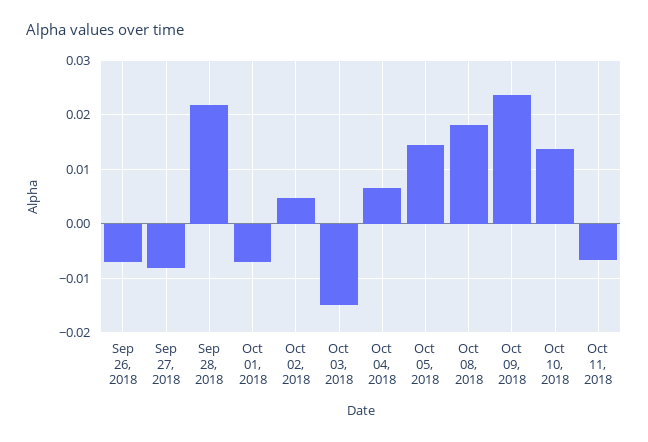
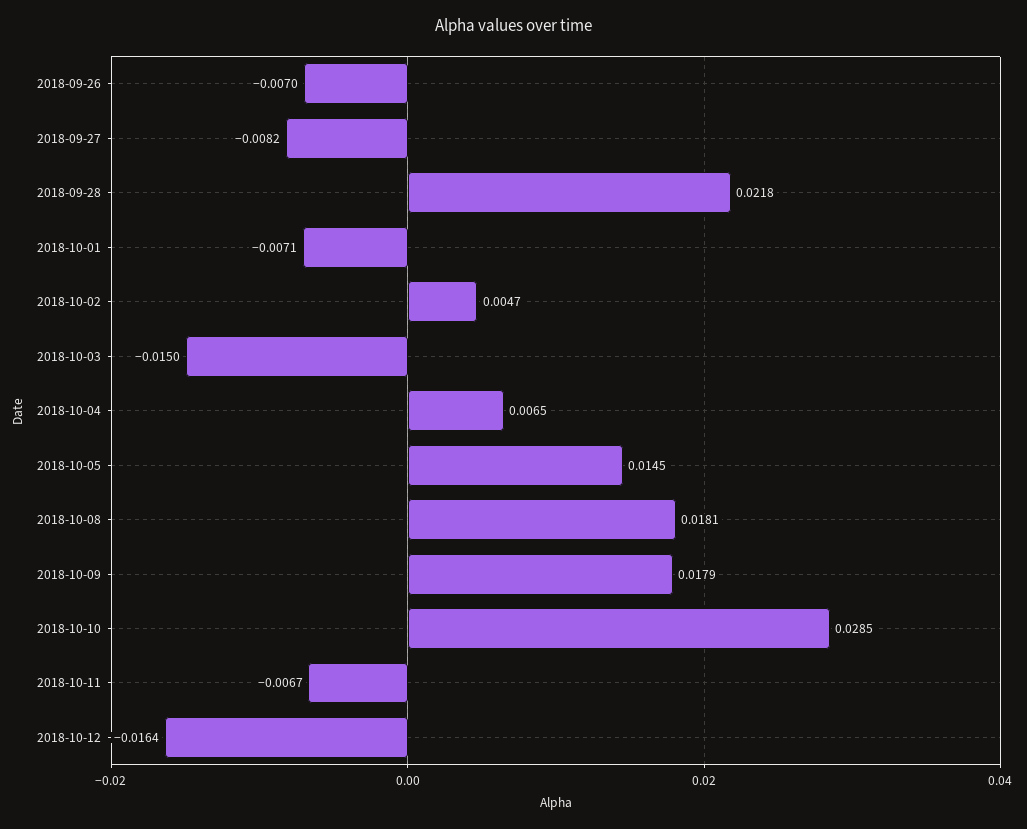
Oct 09, 2018: 0.024 -> 0.0179
Oct 10, 2018: 0.014 -> 0.0285
2018-10-12: none -> -0.0164

